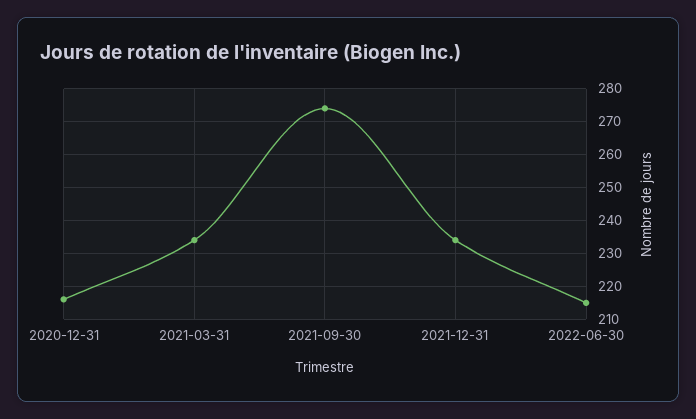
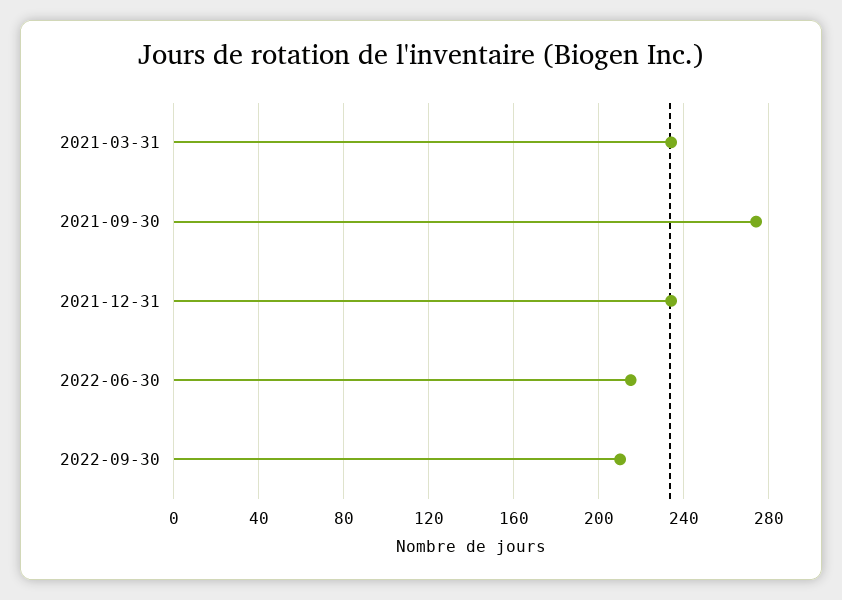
2020-12-31: 215 -> none
2022-09-30: none -> 210

